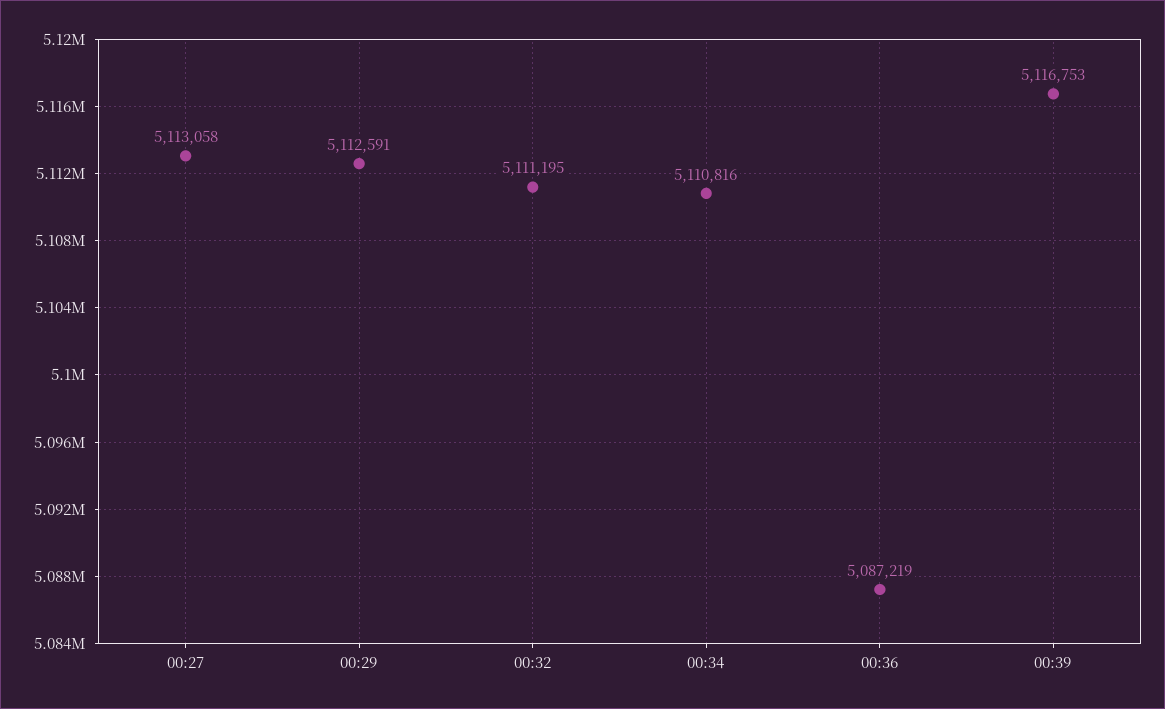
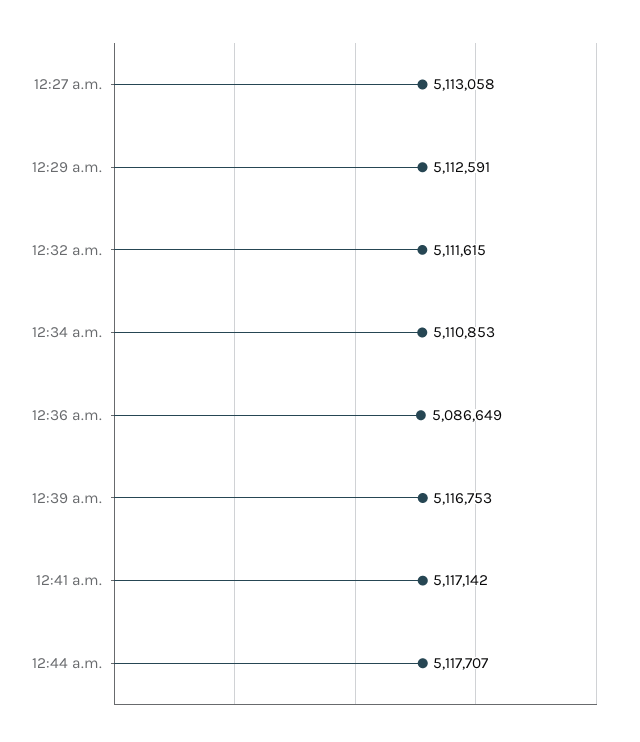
00:32: 5111195 -> 5111615
00:34: 5110816 -> 5110853
00:36: 5087219 -> 5086649
12:41 a.m.: none -> 5117142
12:44 a.m.: none -> 5117707

